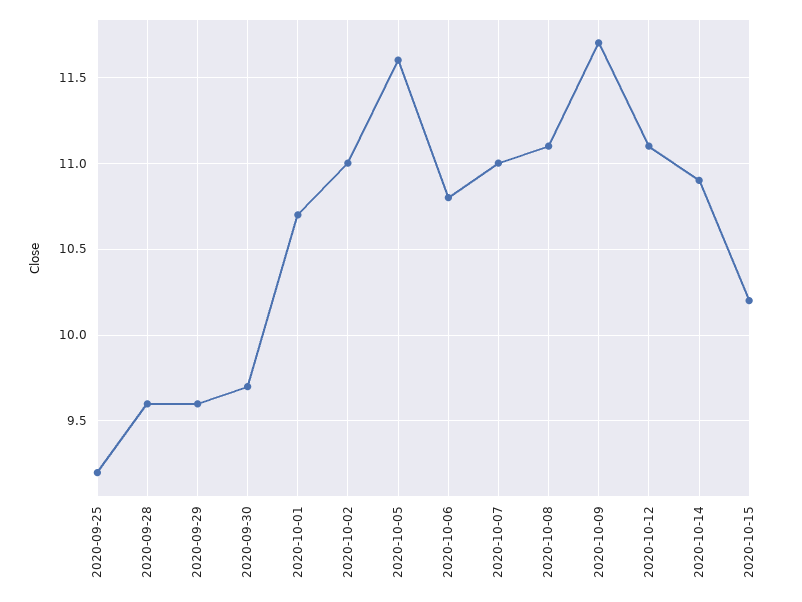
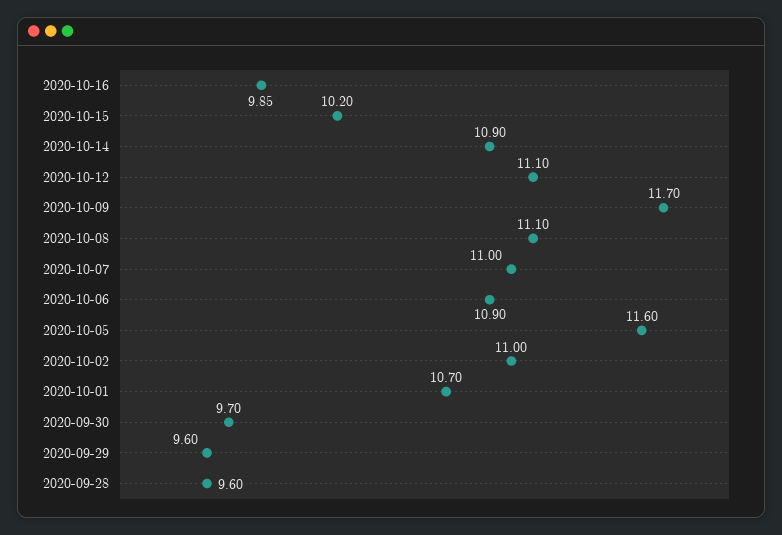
2020-09-25: 9.2 -> none
2020-10-06: 10.8 -> 10.9
2020-10-16: none -> 9.85

